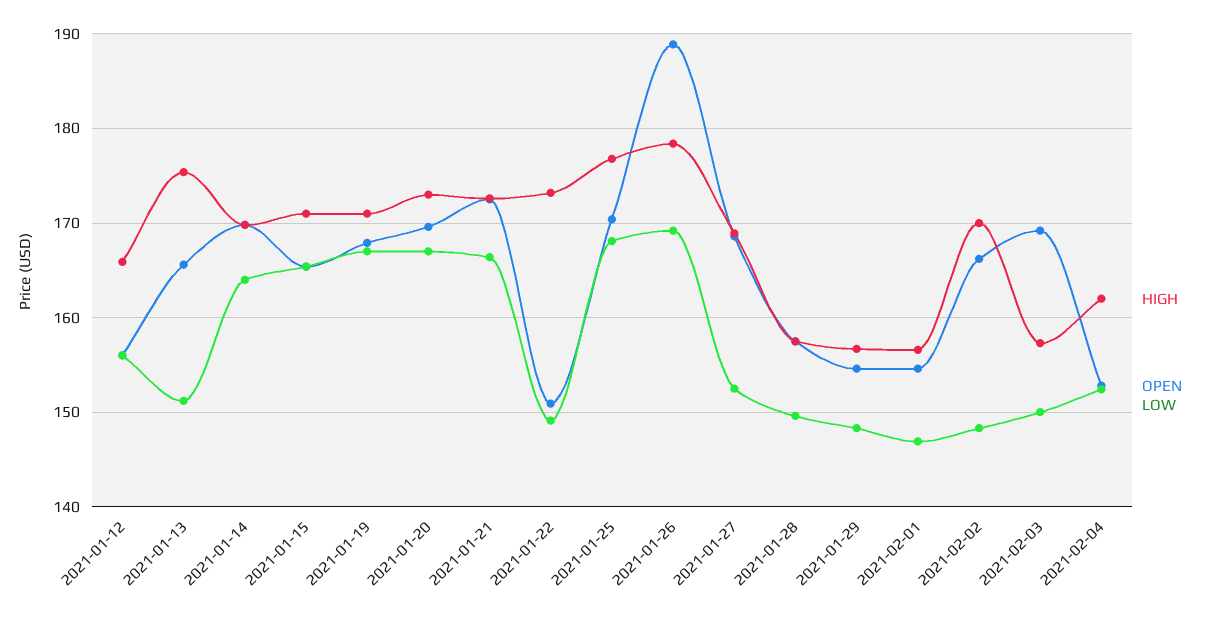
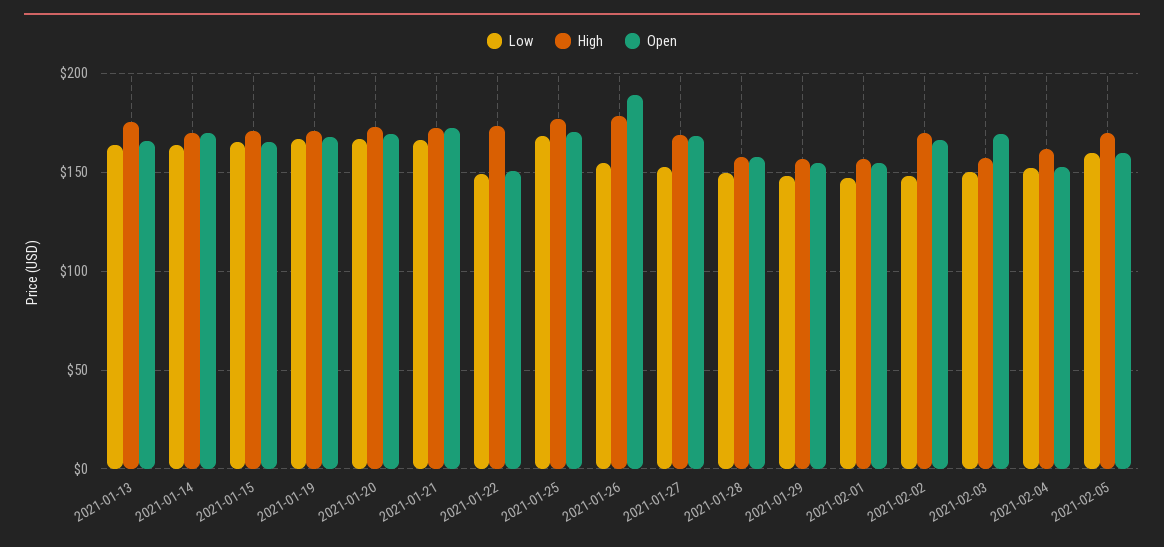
HIGH, 2021-01-12: 166 -> none
OPEN, 2021-01-12: 156 -> none
LOW, 2021-01-12: 156 -> none
LOW, 2021-01-13: 151 -> 165
LOW, 2021-01-26: 169 -> 155
LOW, 2021-02-05: none -> 160
HIGH, 2021-02-05: none -> 170
OPEN, 2021-02-05: none -> 160

